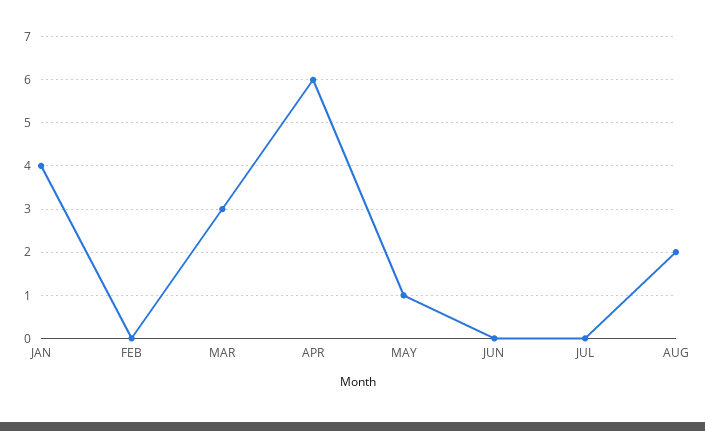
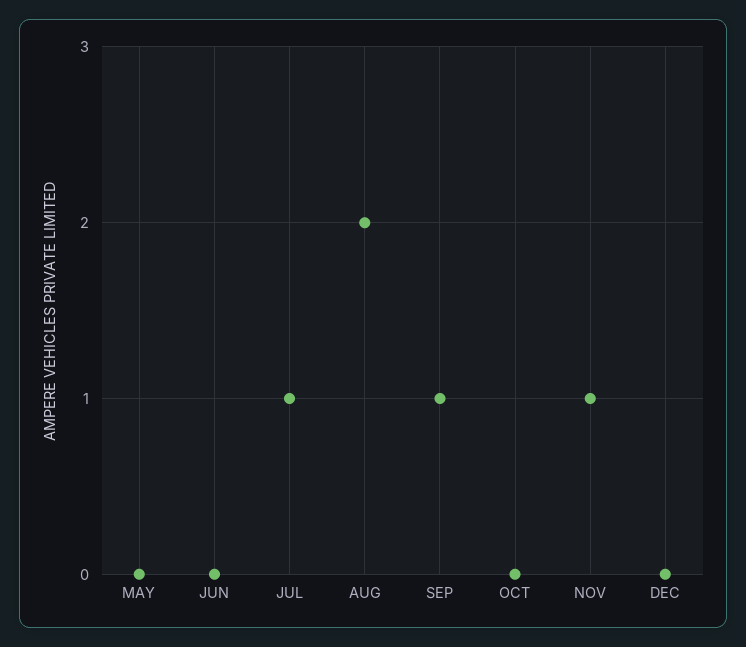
JAN: 4 -> none
FEB: 0 -> none
MAR: 3 -> none
APR: 6 -> none
MAY: 1 -> 0
JUL: 0 -> 1
SEP: none -> 1
OCT: none -> 0
NOV: none -> 1
DEC: none -> 0

